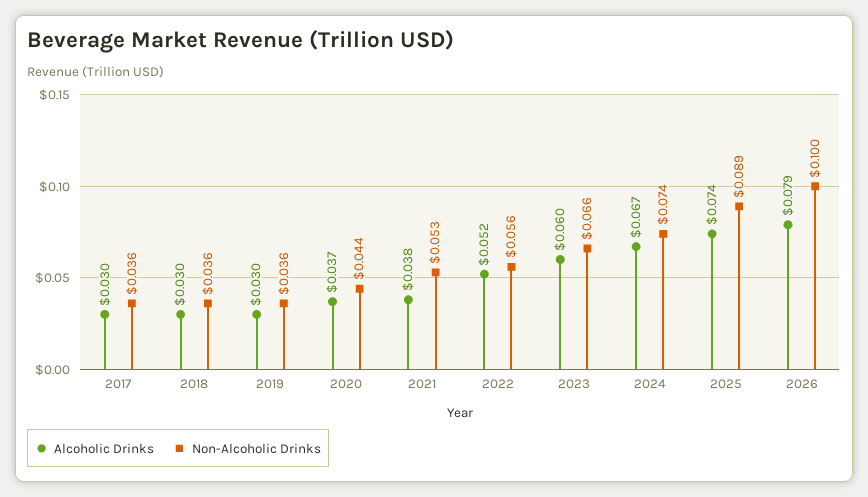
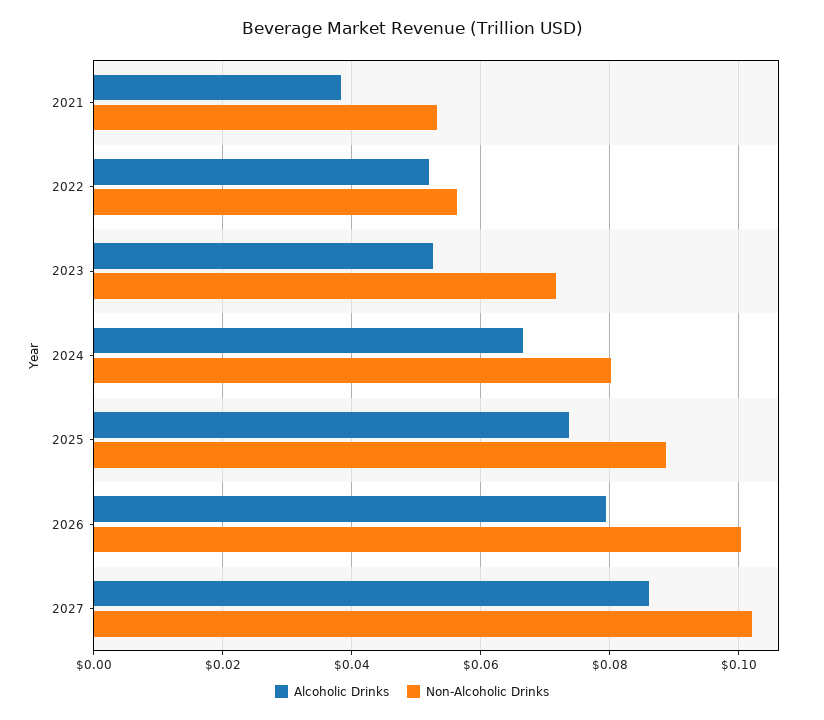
Alcoholic Drinks, 2017: 0.03 -> none
Non-Alcoholic Drinks, 2017: 0.036 -> none
Alcoholic Drinks, 2018: 0.03 -> none
Non-Alcoholic Drinks, 2018: 0.036 -> none
Alcoholic Drinks, 2019: 0.03 -> none
Non-Alcoholic Drinks, 2019: 0.036 -> none
Alcoholic Drinks, 2020: 0.037 -> none
Non-Alcoholic Drinks, 2020: 0.044 -> none
Alcoholic Drinks, 2023: 0.06 -> 0.052
Non-Alcoholic Drinks, 2023: 0.066 -> 0.072
Non-Alcoholic Drinks, 2024: 0.074 -> 0.08
Alcoholic Drinks, 2027: none -> 0.086
Non-Alcoholic Drinks, 2027: none -> 0.102

